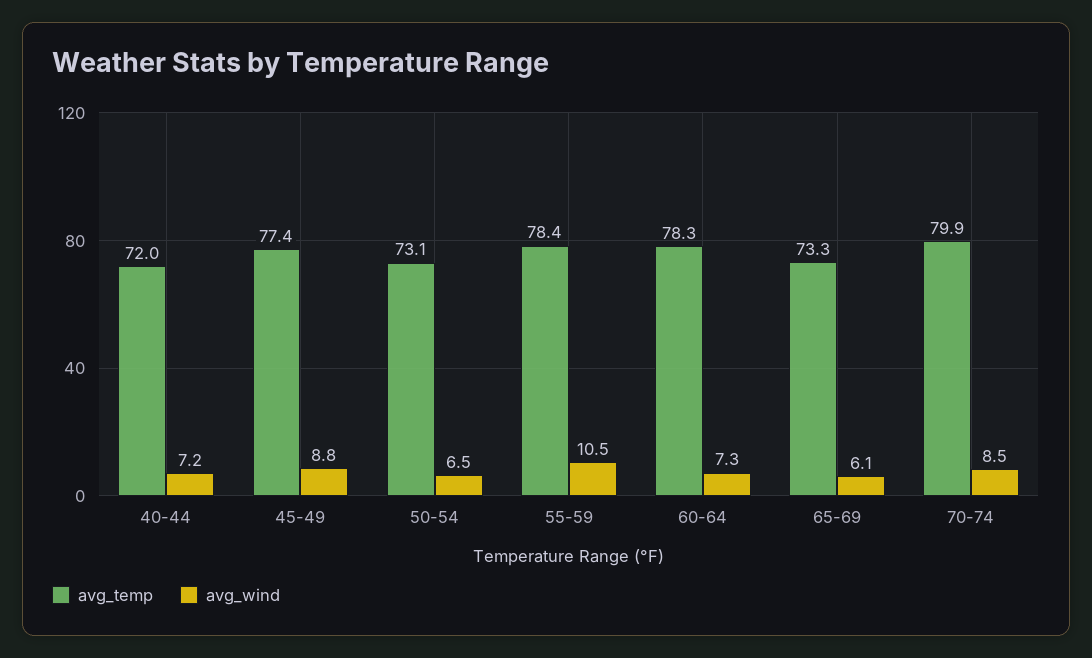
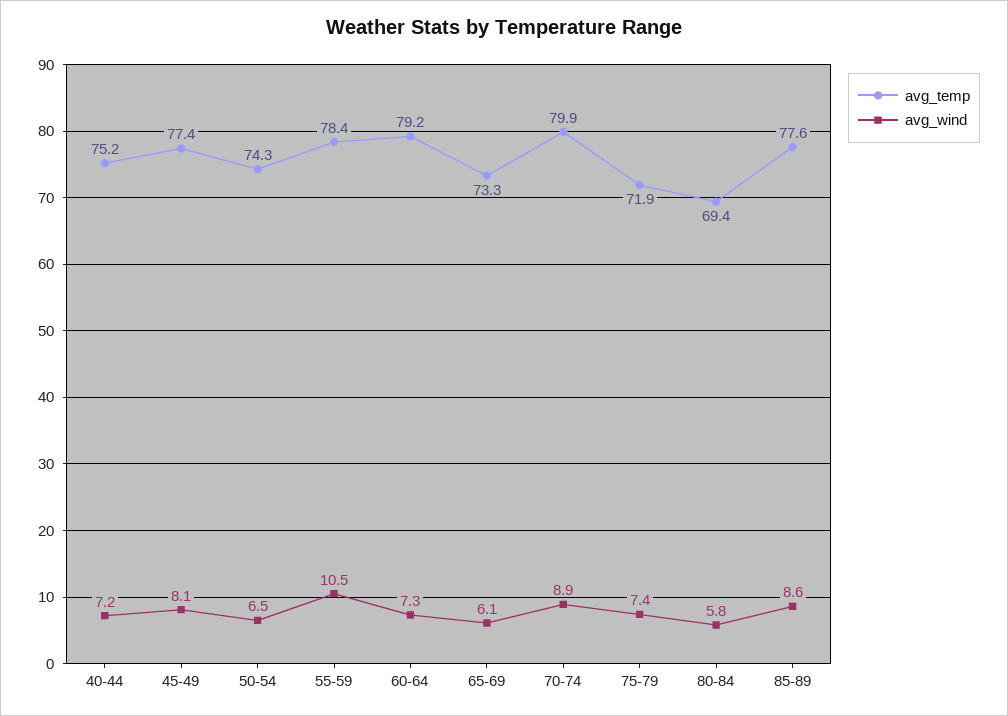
avg_temp, 40-44: 72 -> 75.2
avg_wind, 45-49: 8.8 -> 8.1
avg_temp, 50-54: 73.1 -> 74.3
avg_temp, 60-64: 78.3 -> 79.2
avg_wind, 70-74: 8.5 -> 8.9
avg_temp, 75-79: none -> 71.9
avg_wind, 75-79: none -> 7.4
avg_temp, 80-84: none -> 69.4
avg_wind, 80-84: none -> 5.8
avg_temp, 85-89: none -> 77.6
avg_wind, 85-89: none -> 8.6

